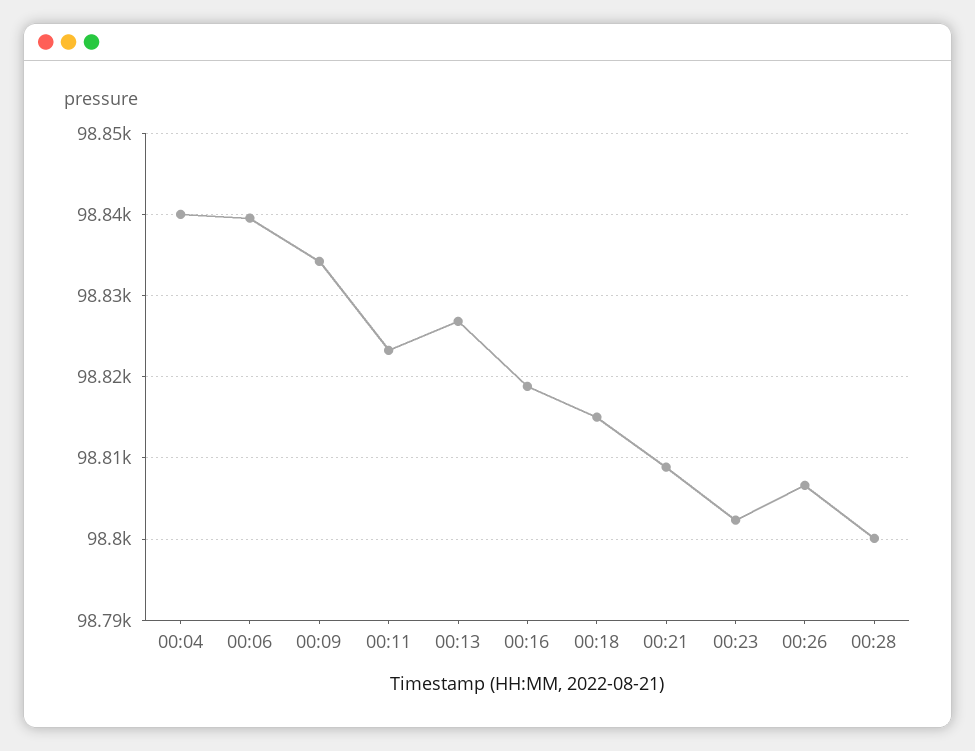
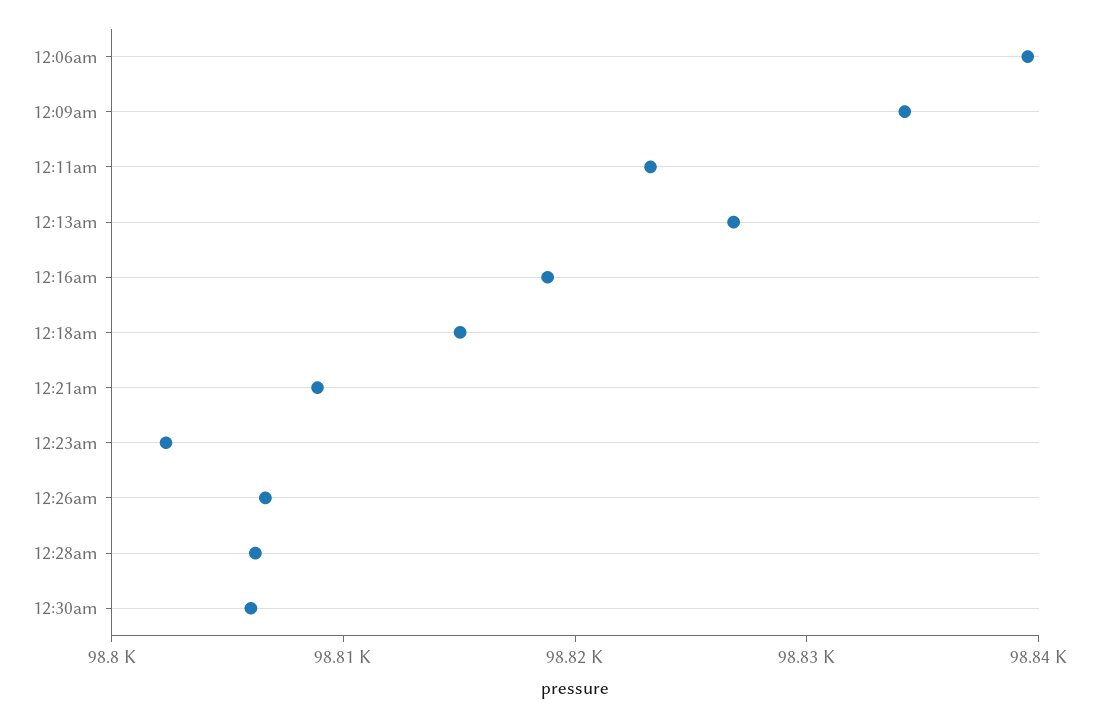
00:04: 98840 -> none
00:28: 98800 -> 98806
12:30am: none -> 98806

